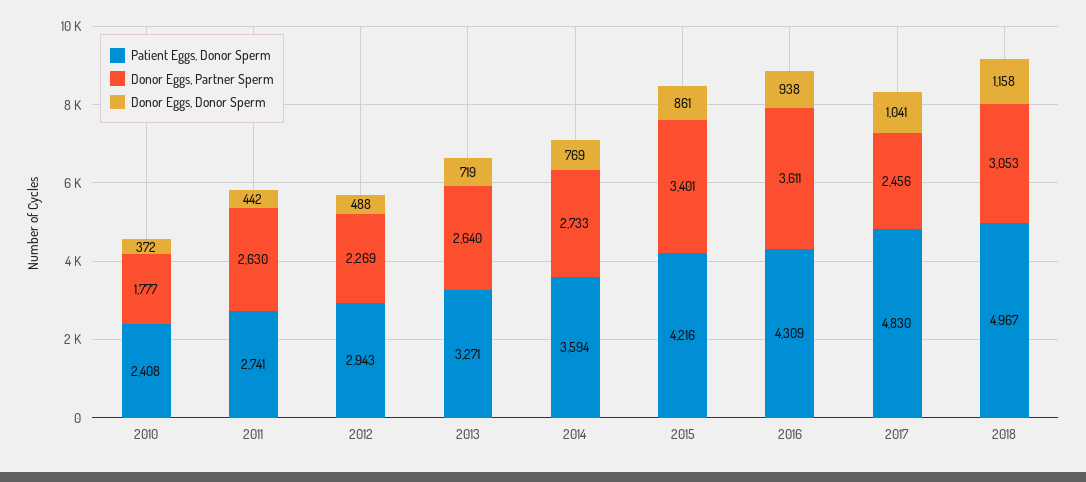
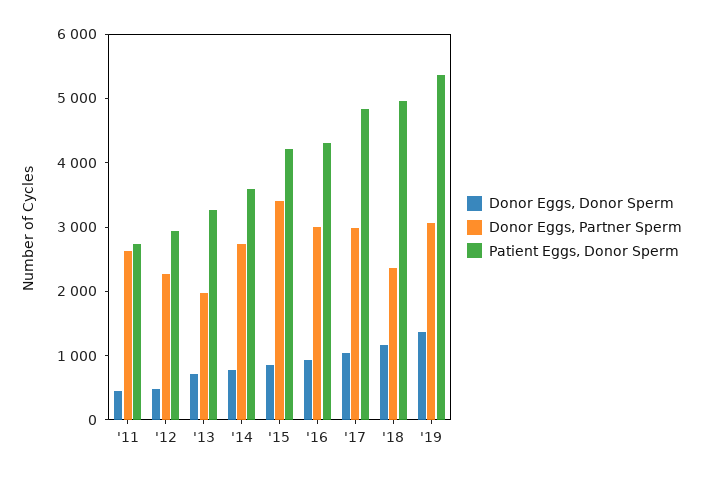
Patient Eggs, Donor Sperm, 2010: 2408 -> none
Donor Eggs, Partner Sperm, 2010: 1777 -> none
Donor Eggs, Donor Sperm, 2010: 372 -> none
Donor Eggs, Partner Sperm, 2013: 2640 -> 2000
Donor Eggs, Partner Sperm, 2016: 3611 -> 3000
Donor Eggs, Partner Sperm, 2017: 2456 -> 3000
Donor Eggs, Partner Sperm, 2018: 3053 -> 2400
Donor Eggs, Donor Sperm, '19: none -> 1400
Donor Eggs, Partner Sperm, '19: none -> 3000
Patient Eggs, Donor Sperm, '19: none -> 5400

